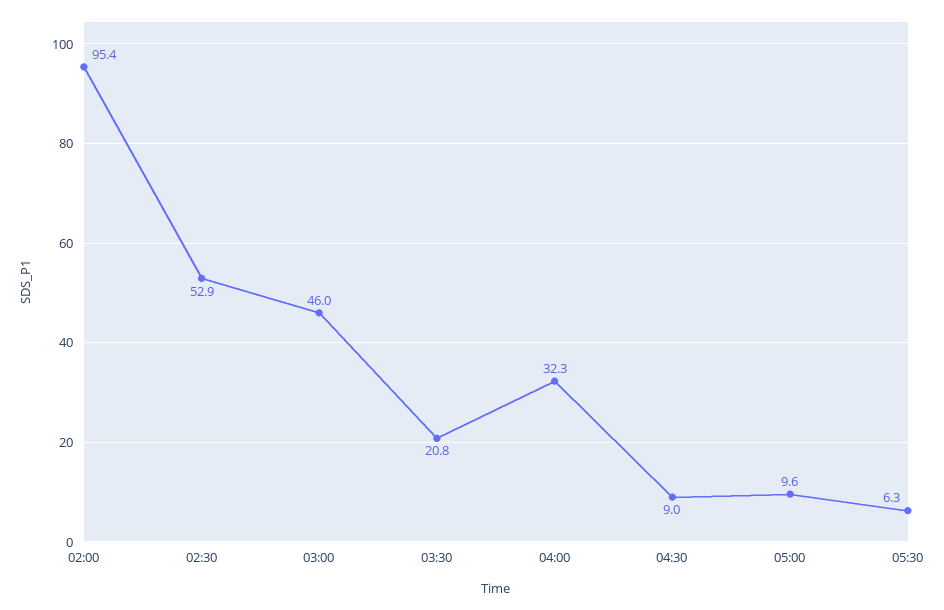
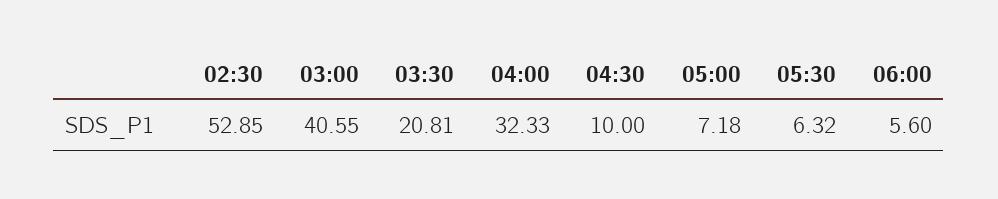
02:00: 95.4 -> none
03:00: 46 -> 40.55
04:30: 9 -> 10
05:00: 9.6 -> 7.18
06:00: none -> 5.6

